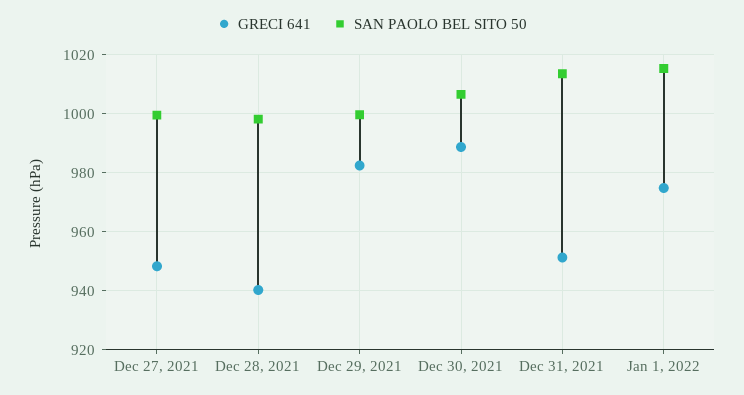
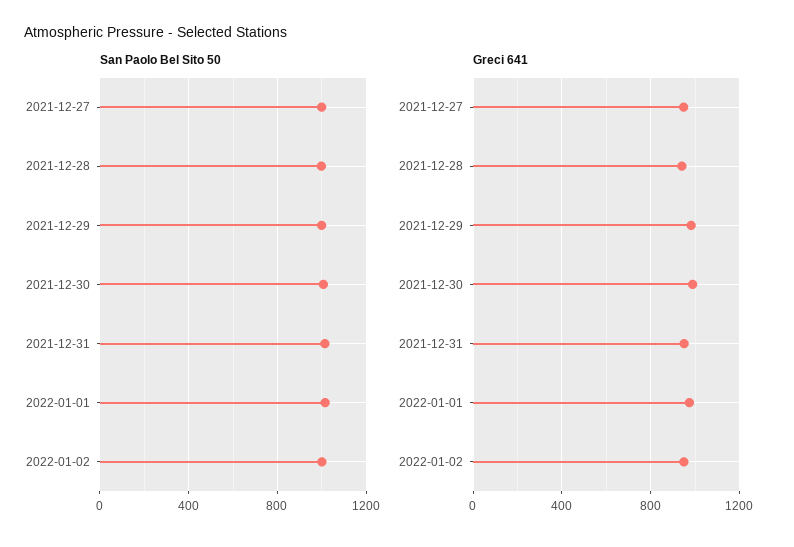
SAN PAOLO BEL SITO 50, 2022-01-02: none -> 1000
GRECI 641, 2022-01-02: none -> 950

